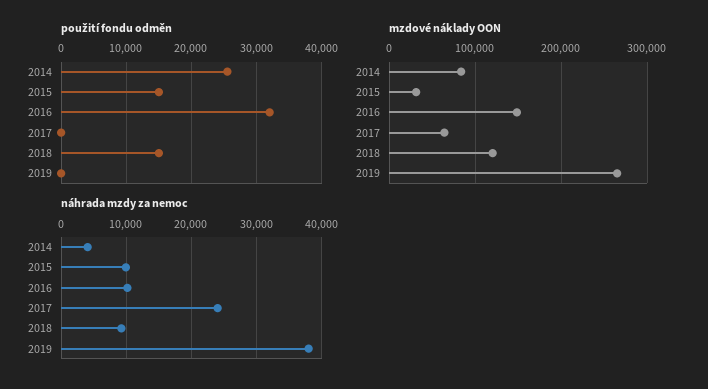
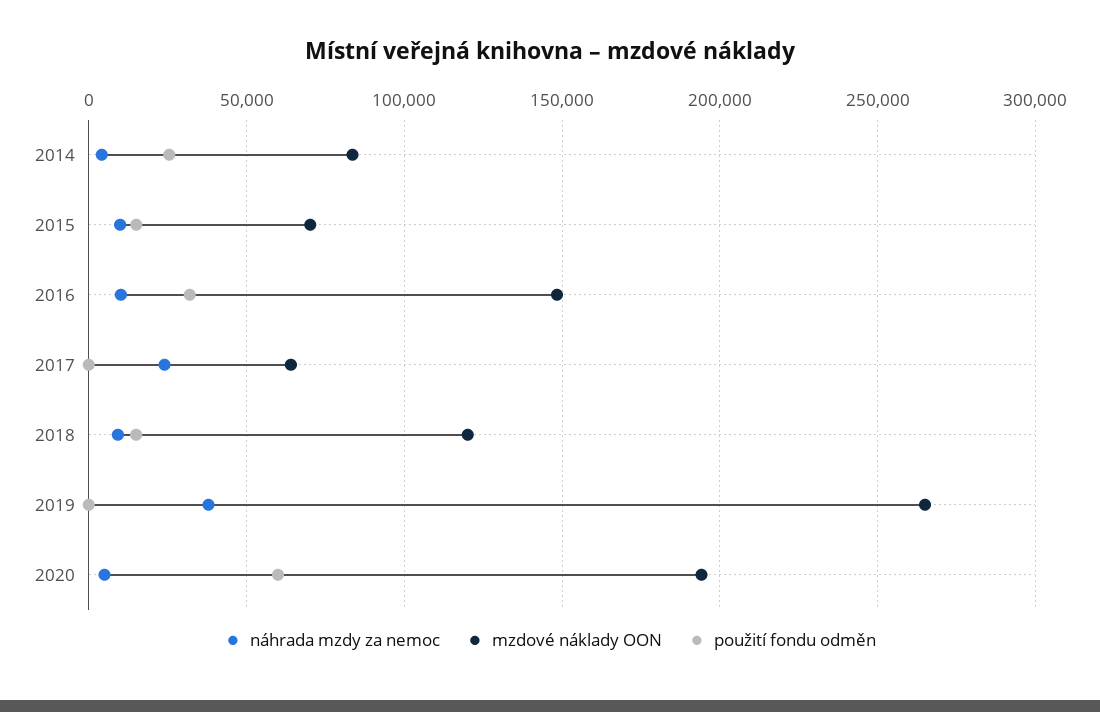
mzdové náklady OON, 2015: 30000 -> 70000
náhrada mzdy za nemoc, 2020: none -> 5000
mzdové náklady OON, 2020: none -> 195000
použití fondu odměn, 2020: none -> 60000

